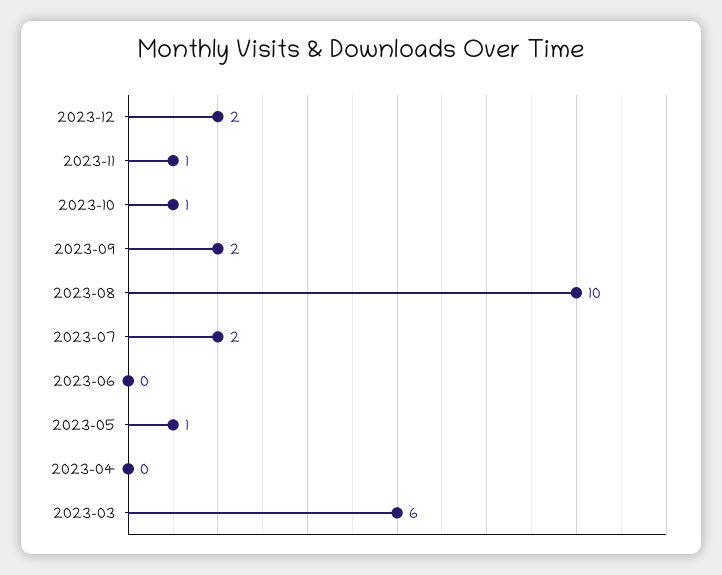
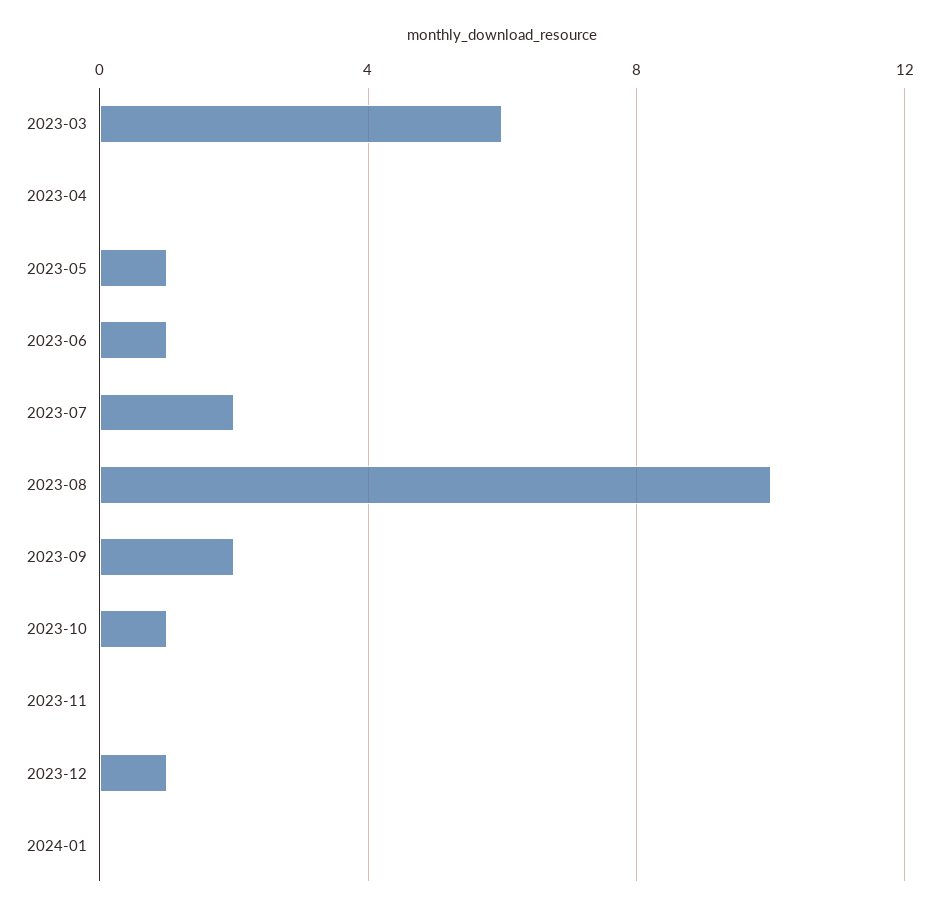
2023-12: 2 -> 1
2023-11: 1 -> 0
2023-06: 0 -> 1
2024-01: none -> 0

